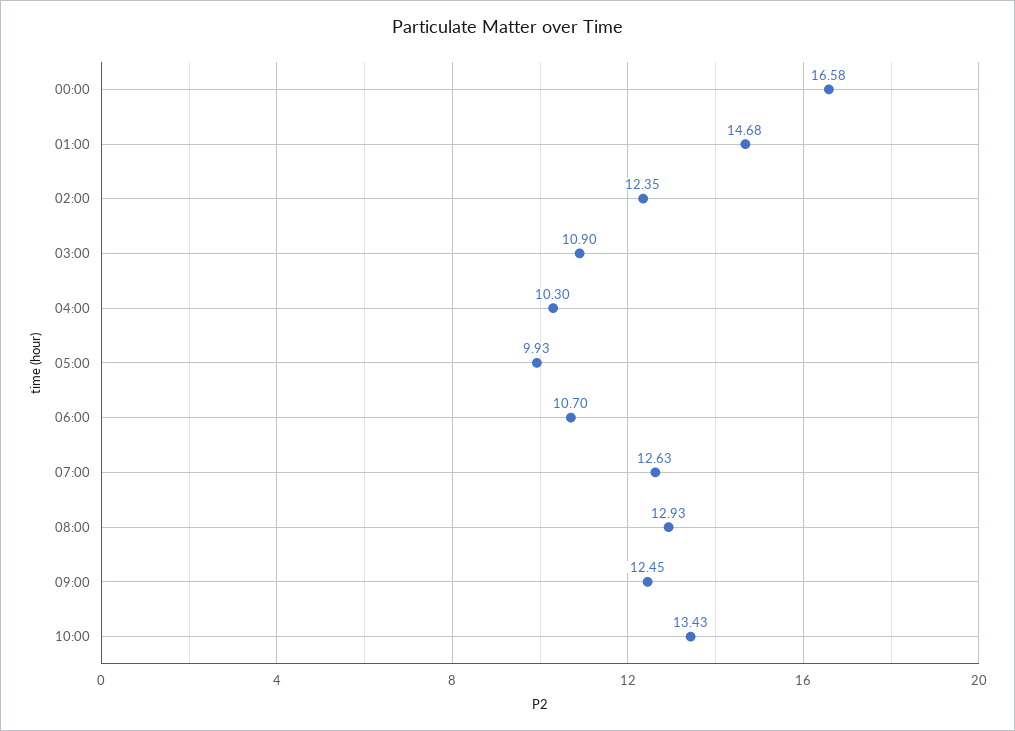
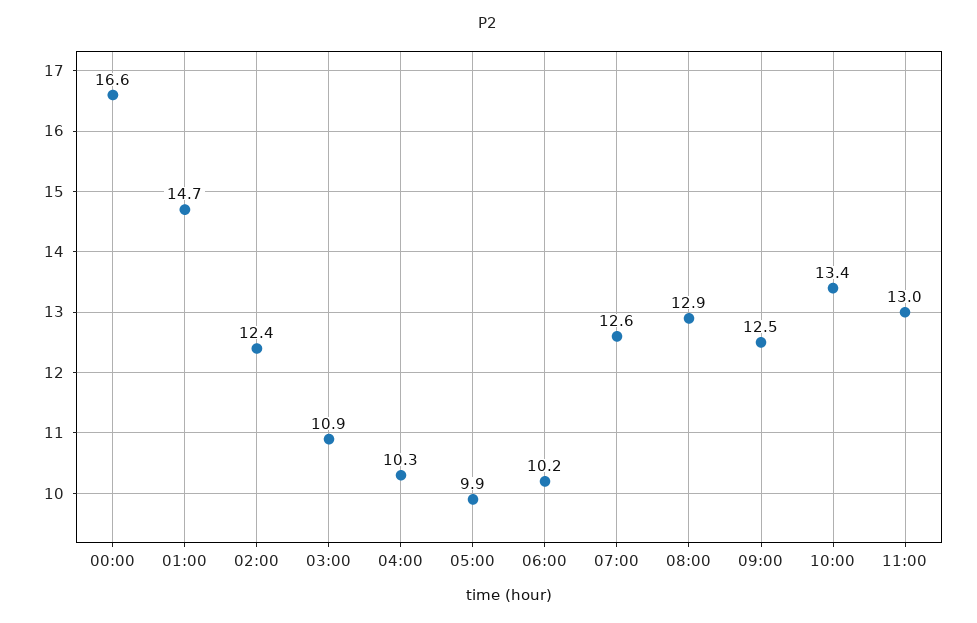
06:00: 10.7 -> 10.2
11:00: none -> 13

